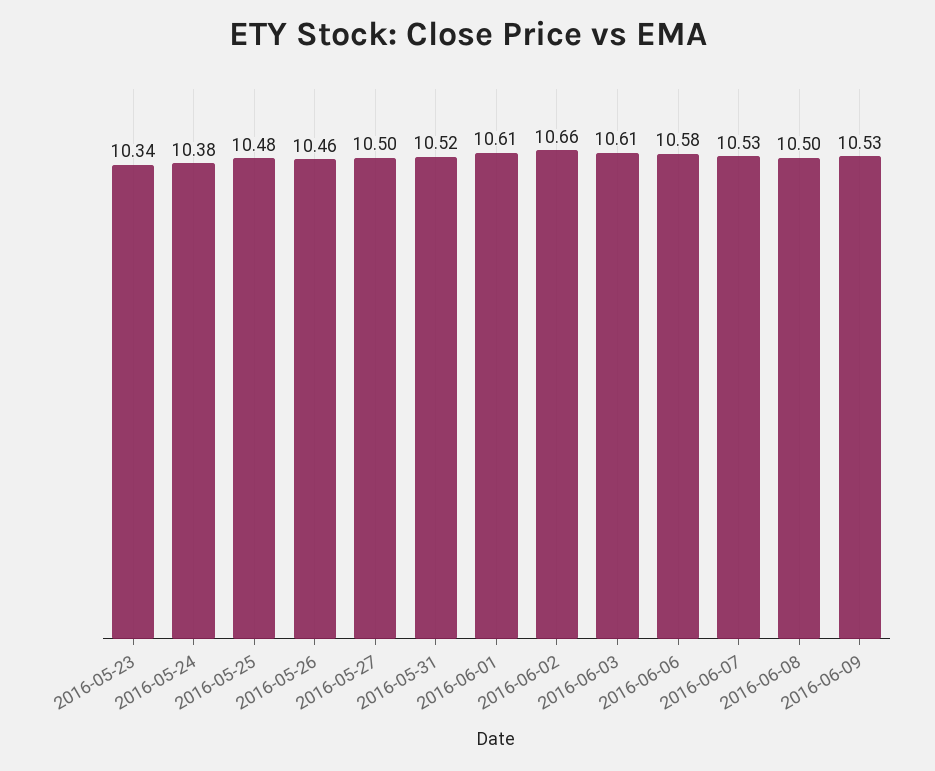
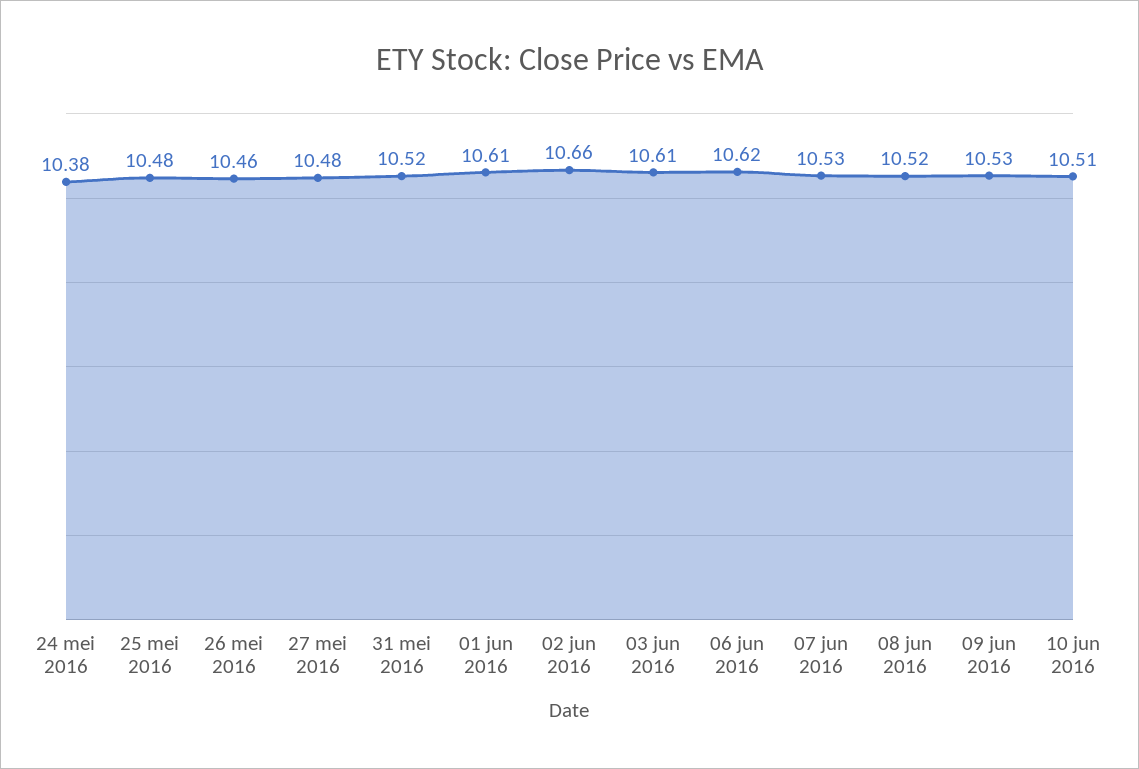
2016-05-23: 10.34 -> none
2016-05-27: 10.5 -> 10.48
2016-06-06: 10.58 -> 10.62
2016-06-08: 10.5 -> 10.52
10 jun 2016: none -> 10.51

